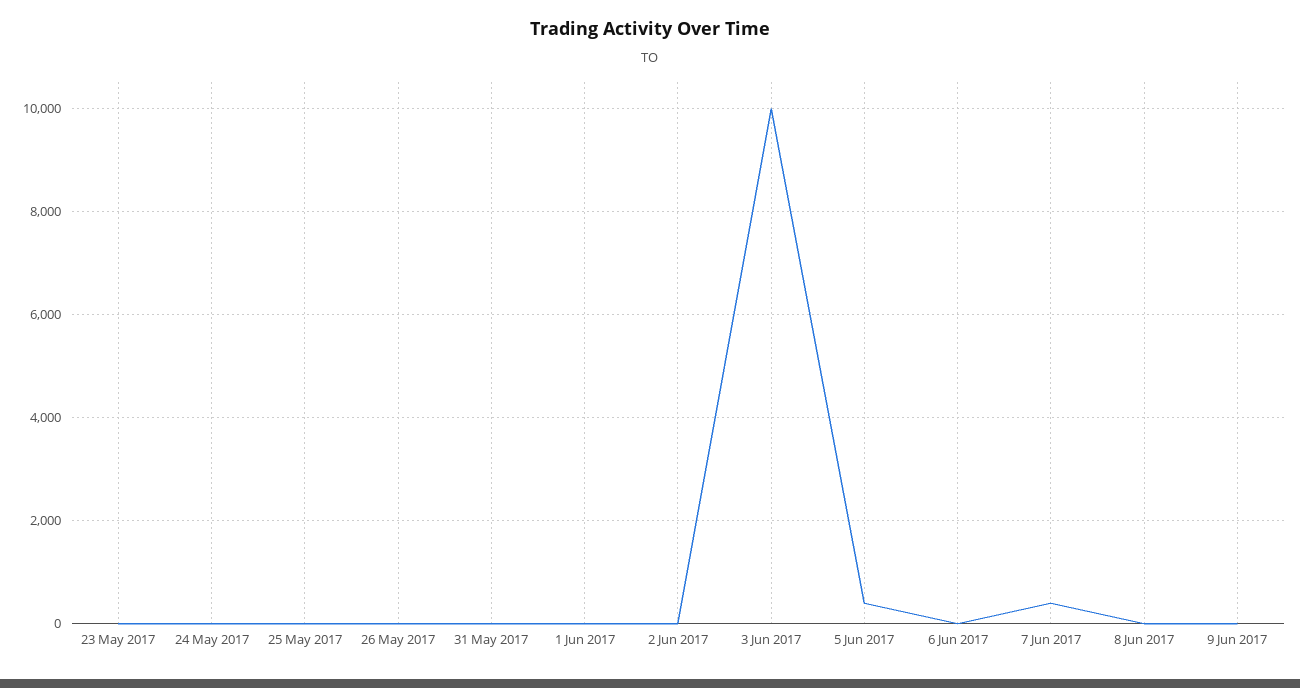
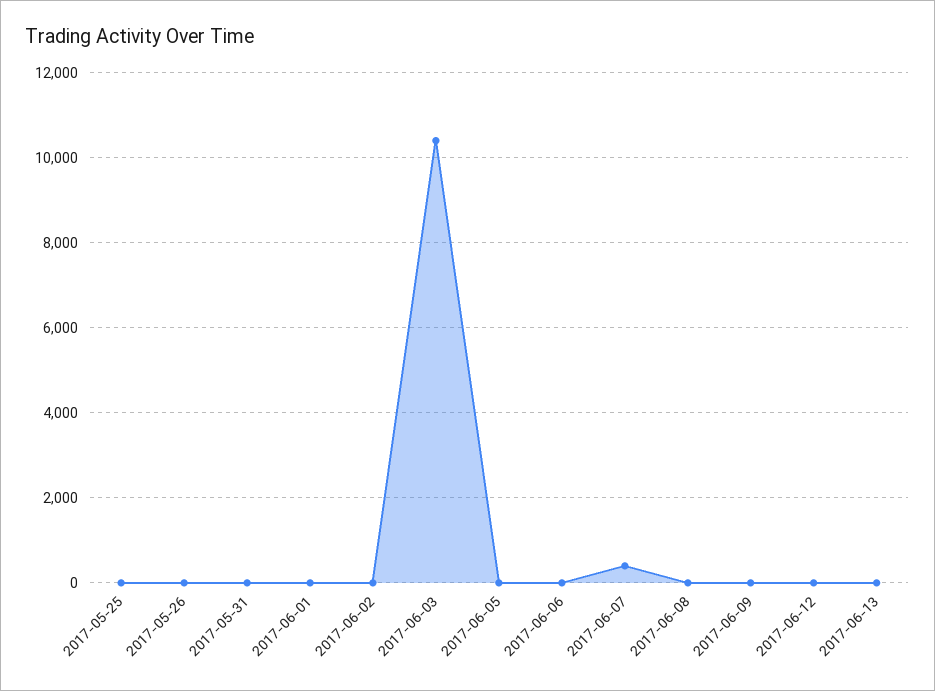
23 May 2017: 0 -> none
24 May 2017: 0 -> none
3 Jun 2017: 10000 -> 10400
5 Jun 2017: 400 -> 0
2017-06-12: none -> 0
2017-06-13: none -> 0

